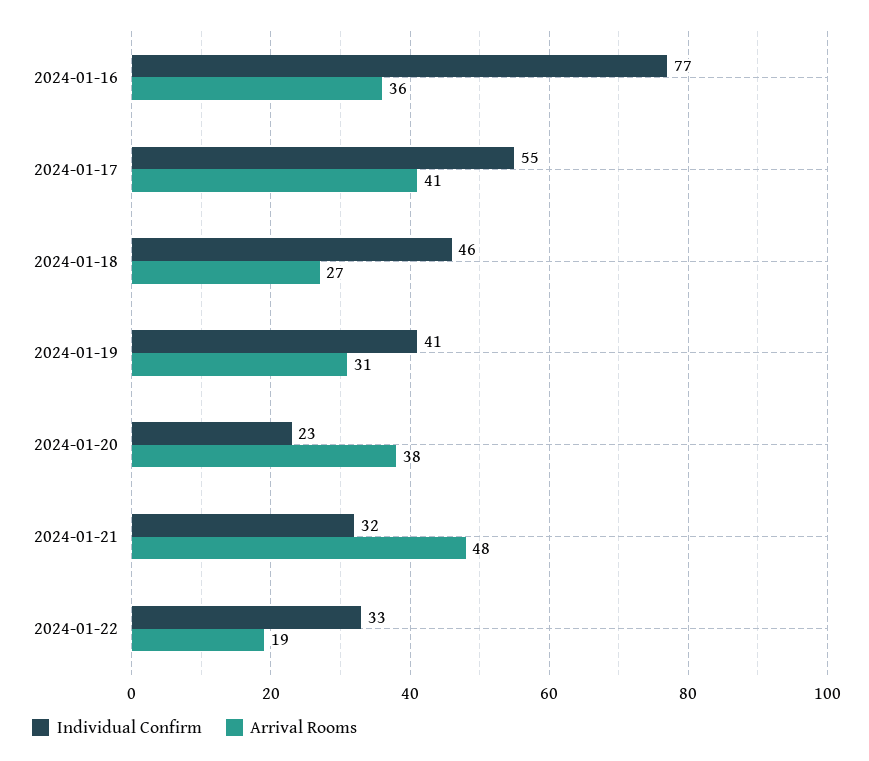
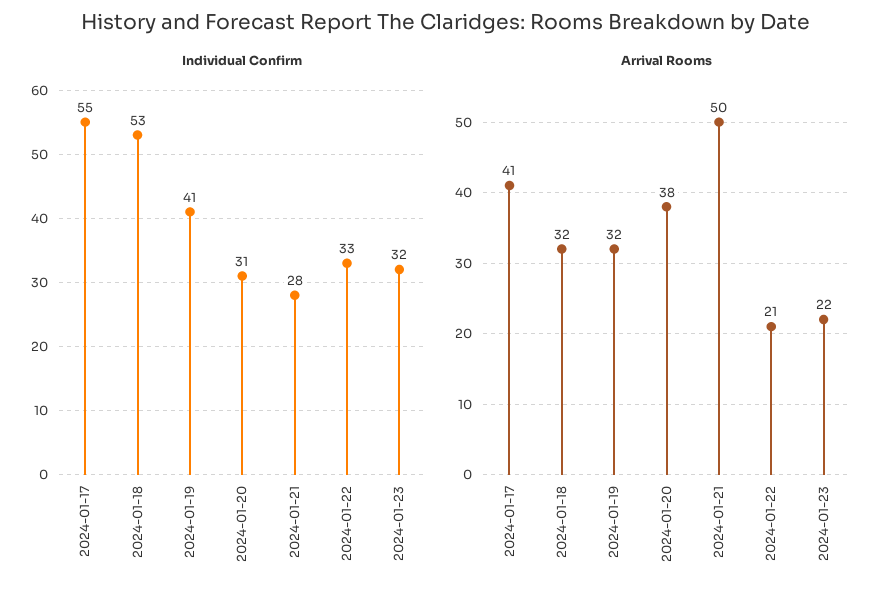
Individual Confirm, 2024-01-16: 77 -> none
Arrival Rooms, 2024-01-16: 36 -> none
Individual Confirm, 2024-01-18: 46 -> 53
Arrival Rooms, 2024-01-18: 27 -> 32
Arrival Rooms, 2024-01-19: 31 -> 32
Individual Confirm, 2024-01-20: 23 -> 31
Individual Confirm, 2024-01-21: 32 -> 28
Arrival Rooms, 2024-01-21: 48 -> 50
Arrival Rooms, 2024-01-22: 19 -> 21
Individual Confirm, 2024-01-23: none -> 32
Arrival Rooms, 2024-01-23: none -> 22

